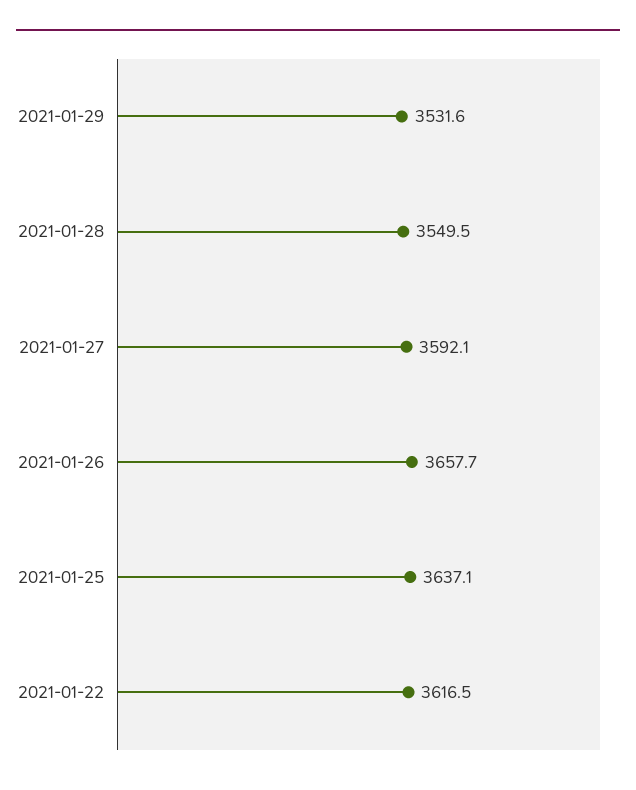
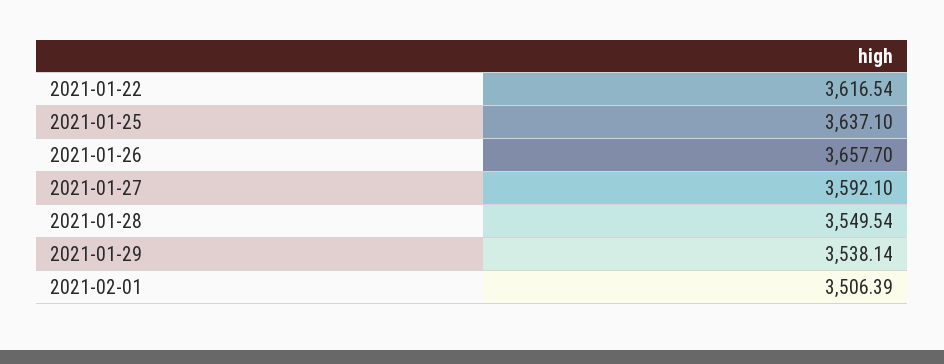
2021-01-29: 3531.6 -> 3538.14
2021-02-01: none -> 3506.39

